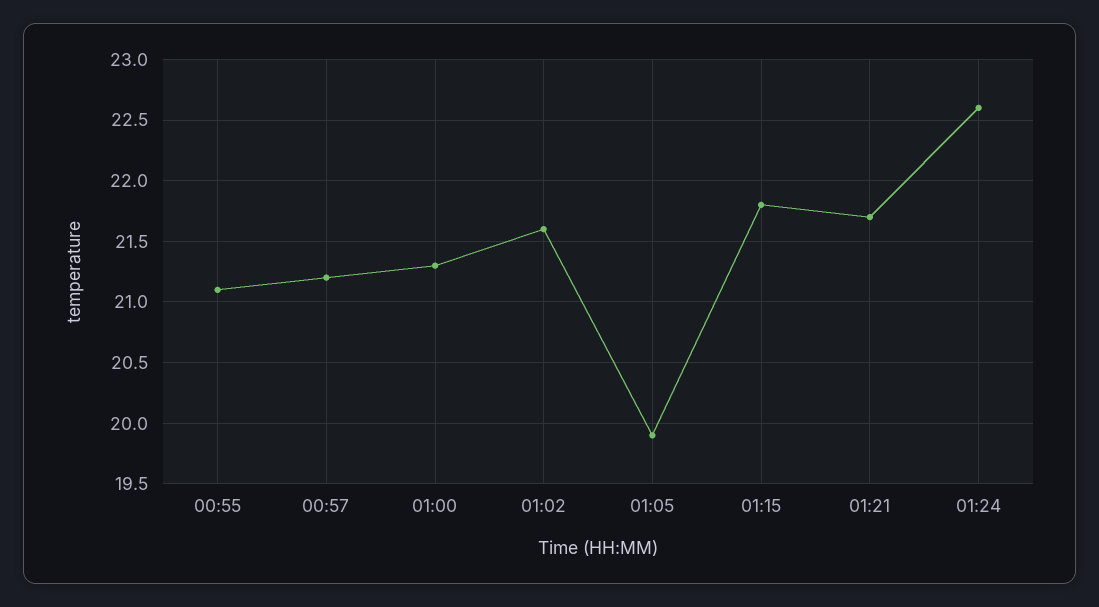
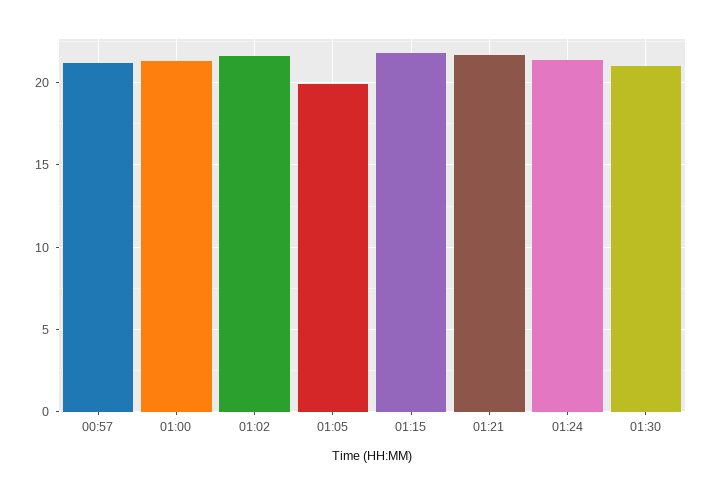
00:55: 21.1 -> none
01:24: 22.6 -> 21.5
01:30: none -> 21

